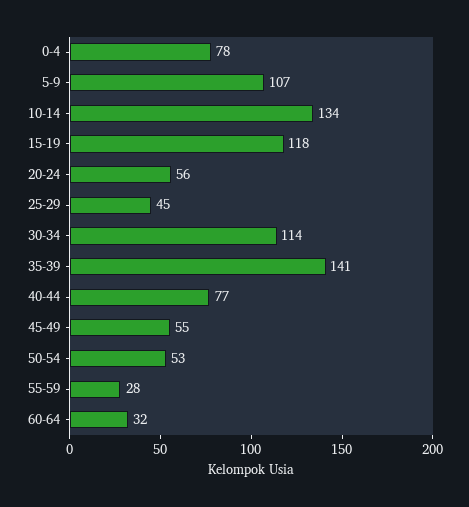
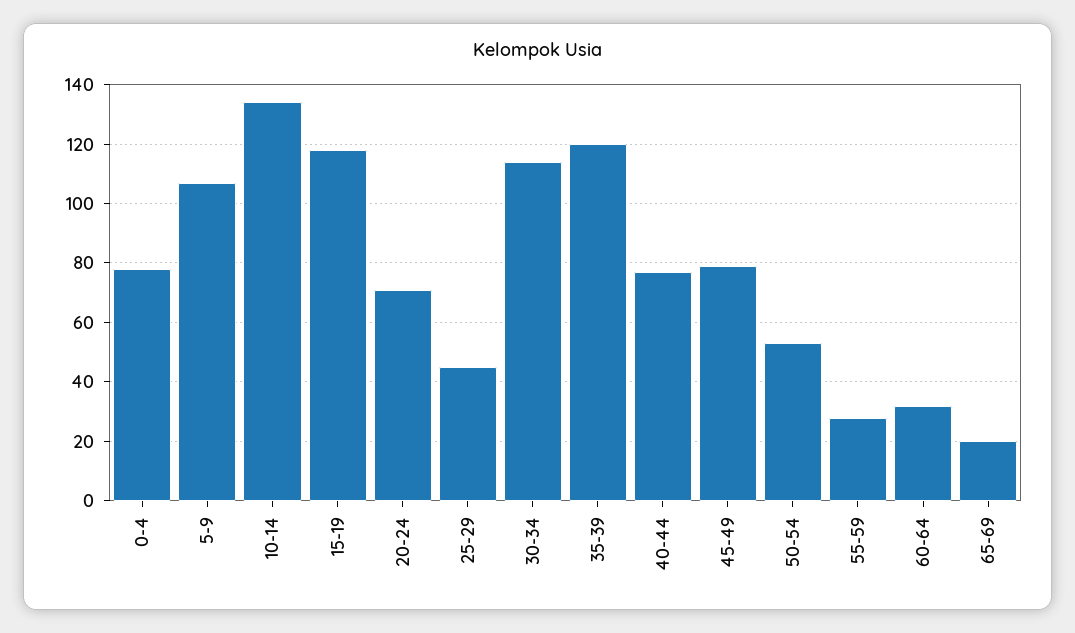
20-24: 56 -> 70
35-39: 141 -> 120
45-49: 55 -> 80
65-69: none -> 20

